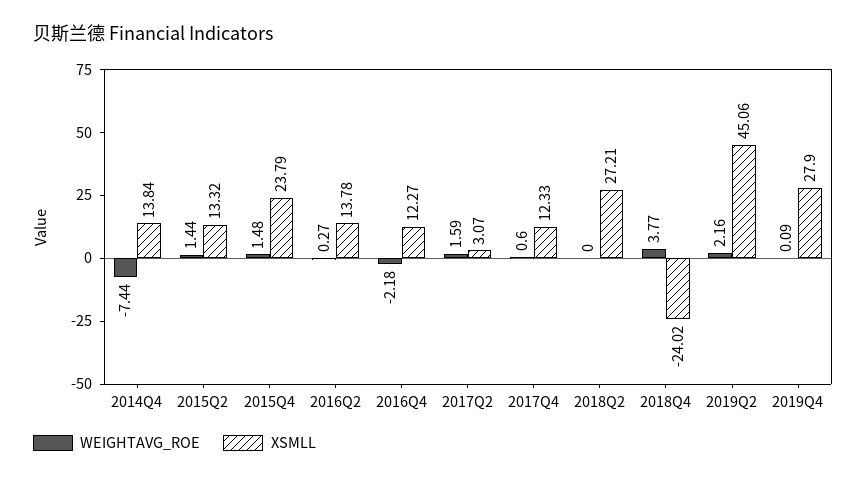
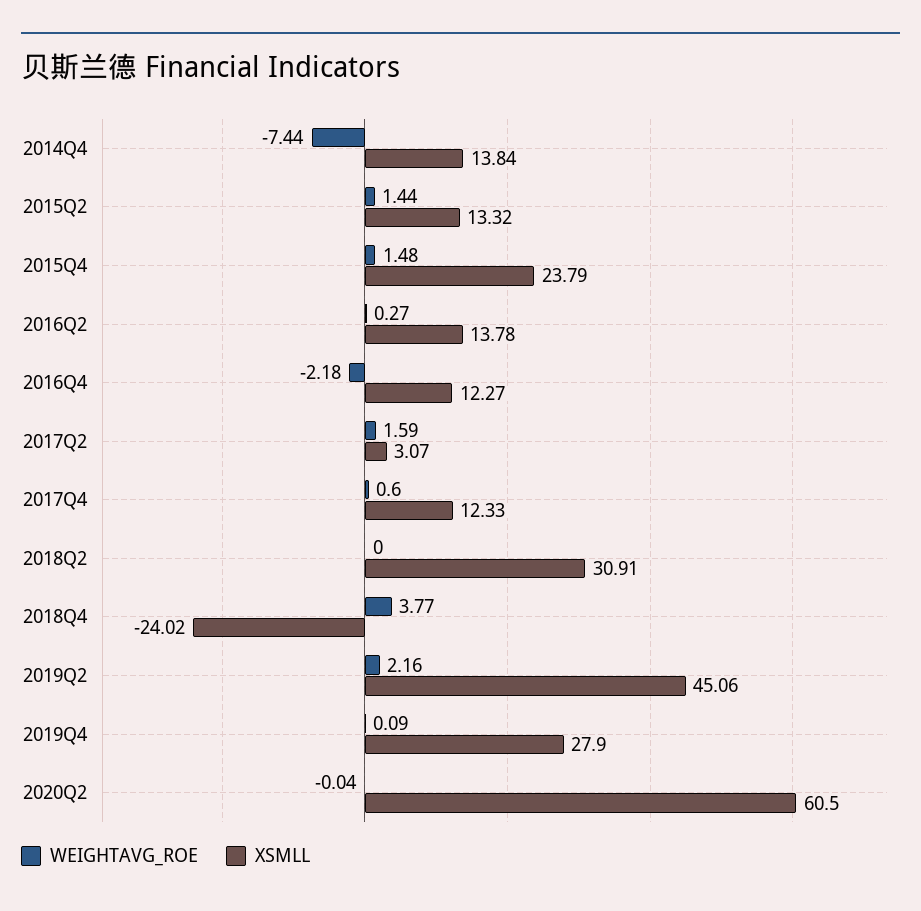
XSMLL, 2018Q2: 27.21 -> 30.91
WEIGHTAVG_ROE, 2020Q2: none -> -0.04
XSMLL, 2020Q2: none -> 60.5

